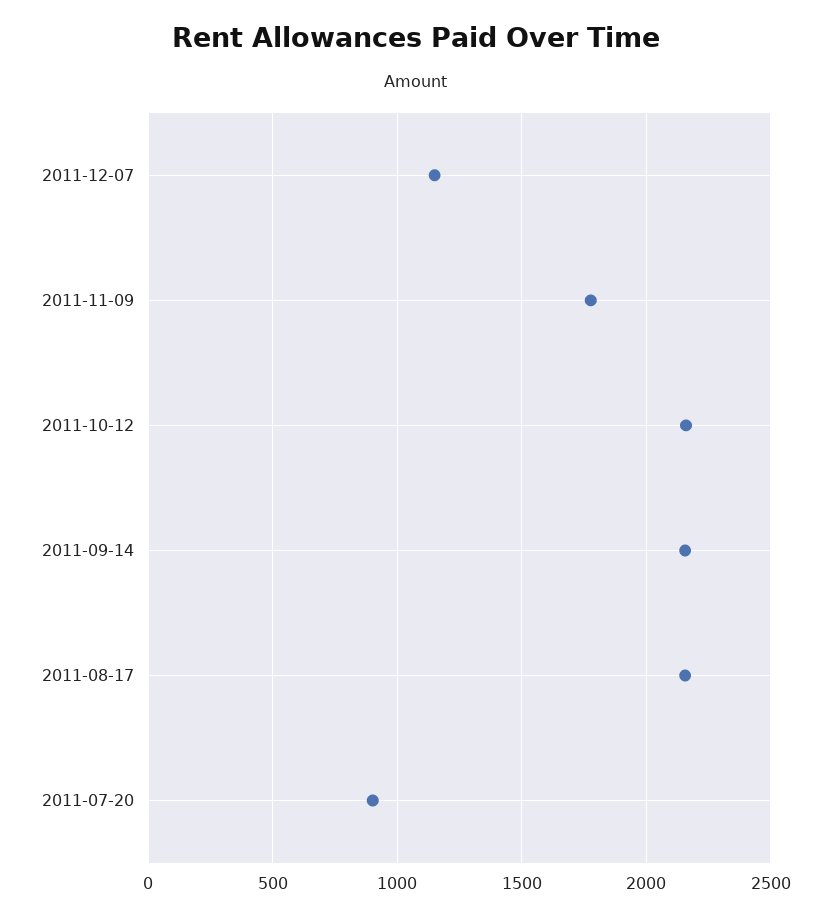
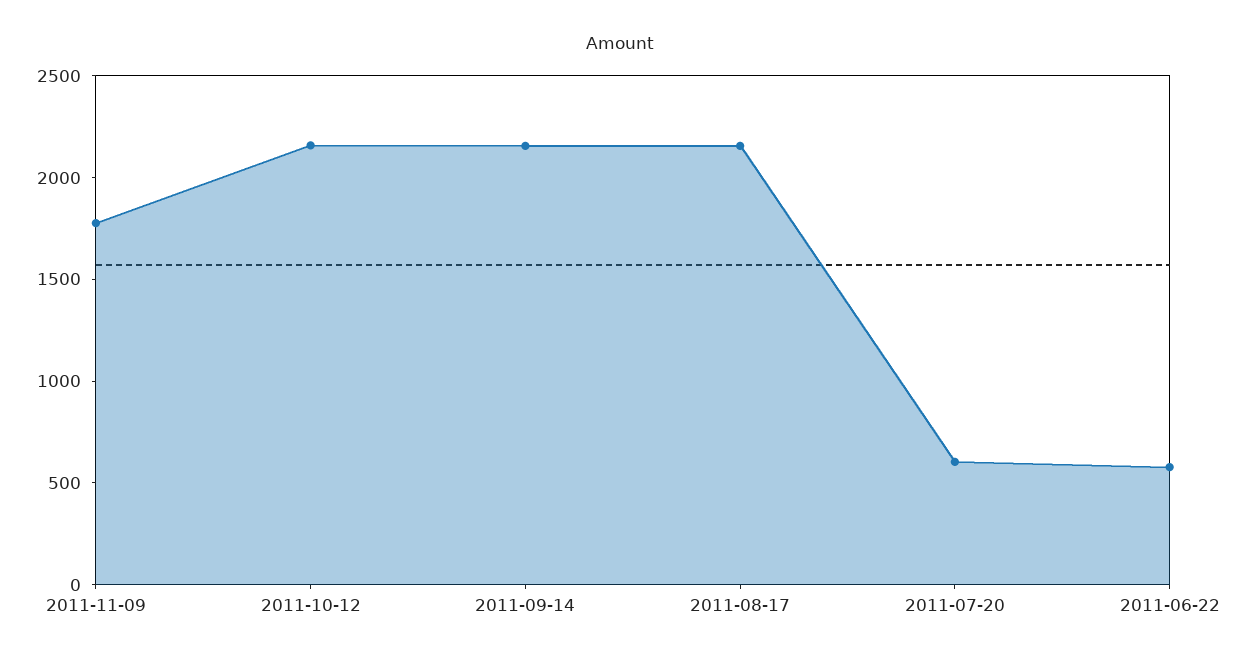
2011-12-07: 1150 -> none
2011-07-20: 900 -> 600
2011-06-22: none -> 600

